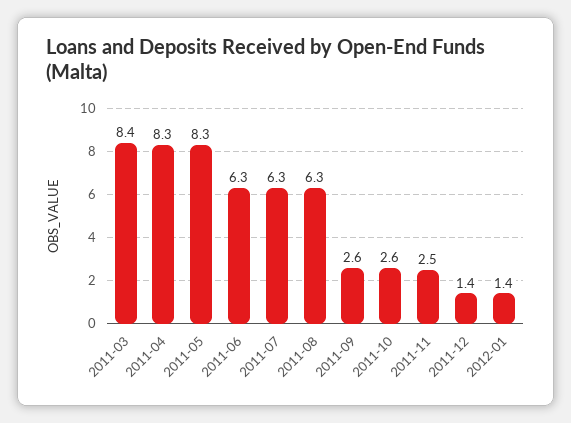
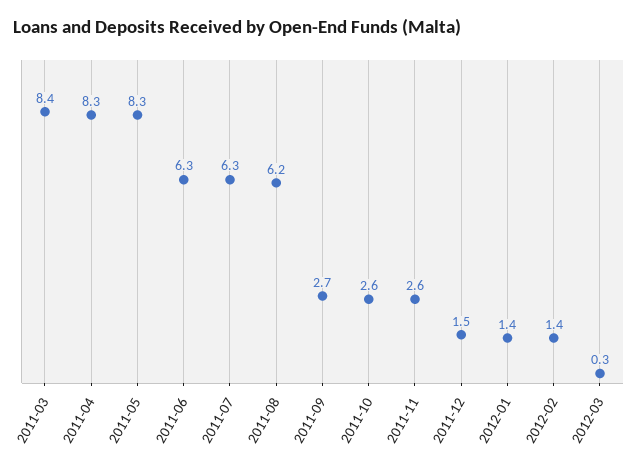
2011-08: 6.3 -> 6.2
2011-09: 2.6 -> 2.7
2011-11: 2.5 -> 2.6
2011-12: 1.4 -> 1.5
2012-02: none -> 1.4
2012-03: none -> 0.3

